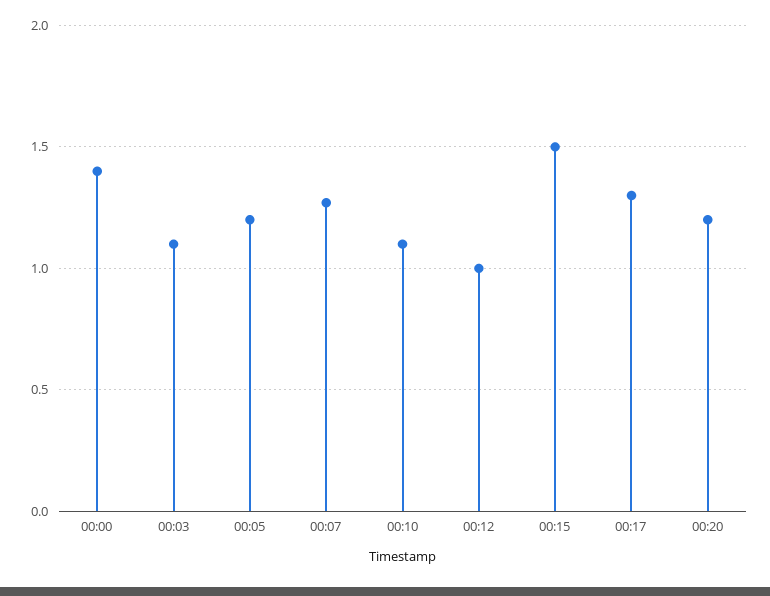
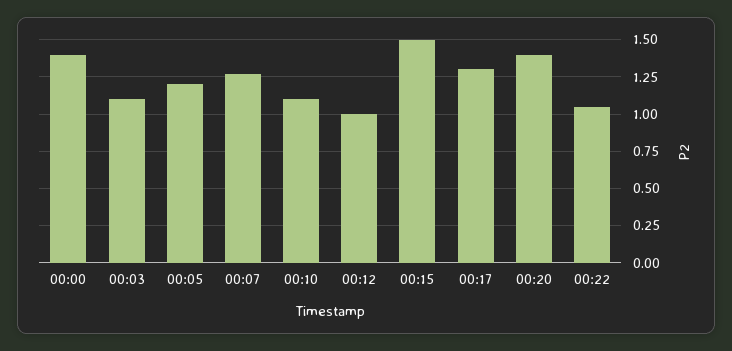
00:20: 1.2 -> 1.4
00:22: none -> 1.05

